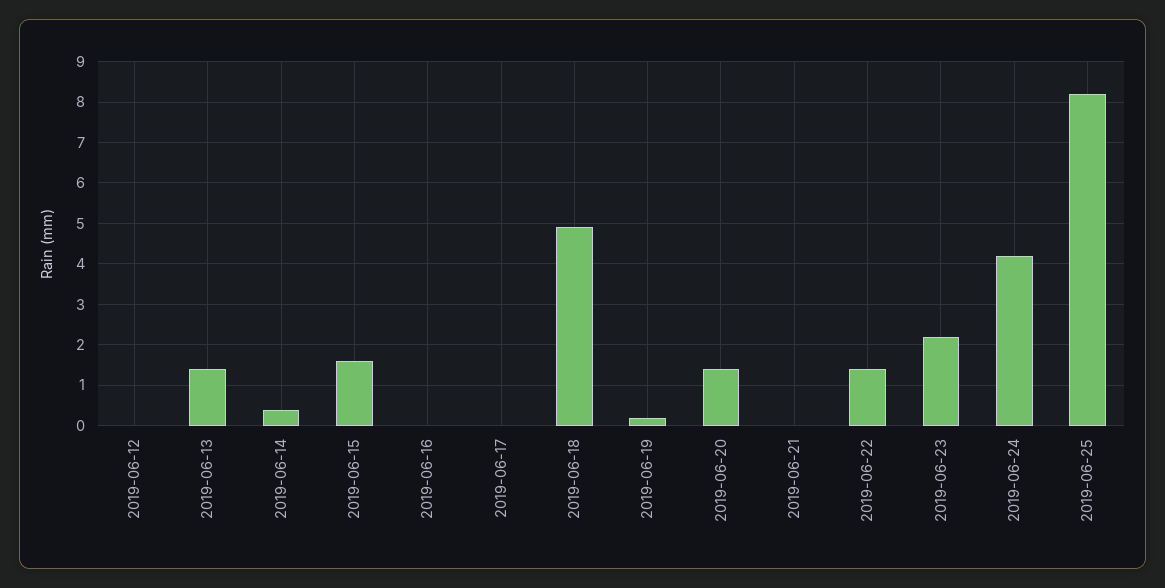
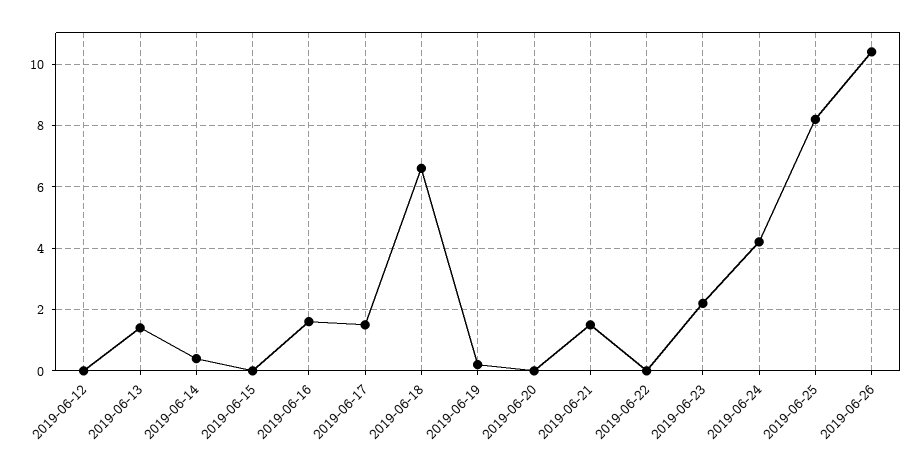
2019-06-15: 1.5 -> 0
2019-06-16: 0 -> 1.5
2019-06-17: 0 -> 1.5
2019-06-18: 5 -> 6.5
2019-06-20: 1.5 -> 0
2019-06-21: 0 -> 1.5
2019-06-22: 1.5 -> 0
2019-06-26: none -> 10.5

